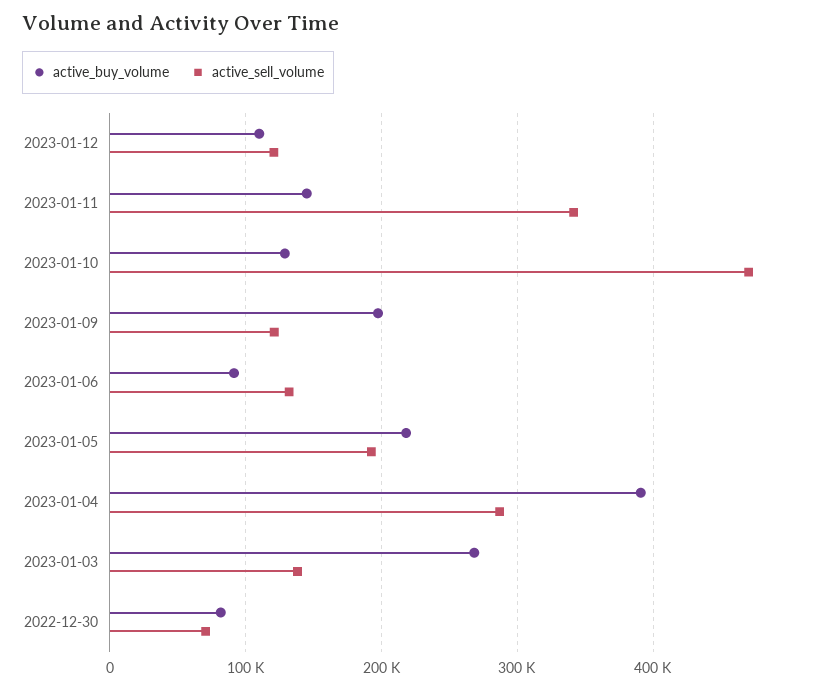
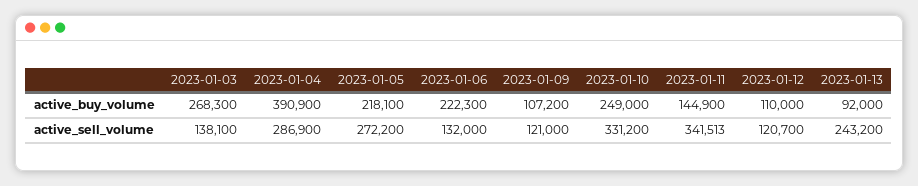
active_buy_volume, 2023-01-10: 130000 -> 249000
active_sell_volume, 2023-01-10: 470000 -> 331200
active_buy_volume, 2023-01-09: 200000 -> 107200
active_buy_volume, 2023-01-06: 90000 -> 222300
active_sell_volume, 2023-01-05: 190000 -> 272200
active_buy_volume, 2022-12-30: 80000 -> none
active_sell_volume, 2022-12-30: 70000 -> none
active_buy_volume, 2023-01-13: none -> 92000
active_sell_volume, 2023-01-13: none -> 243200

